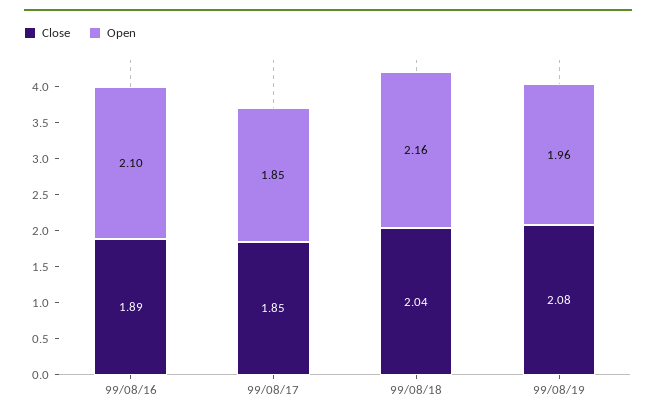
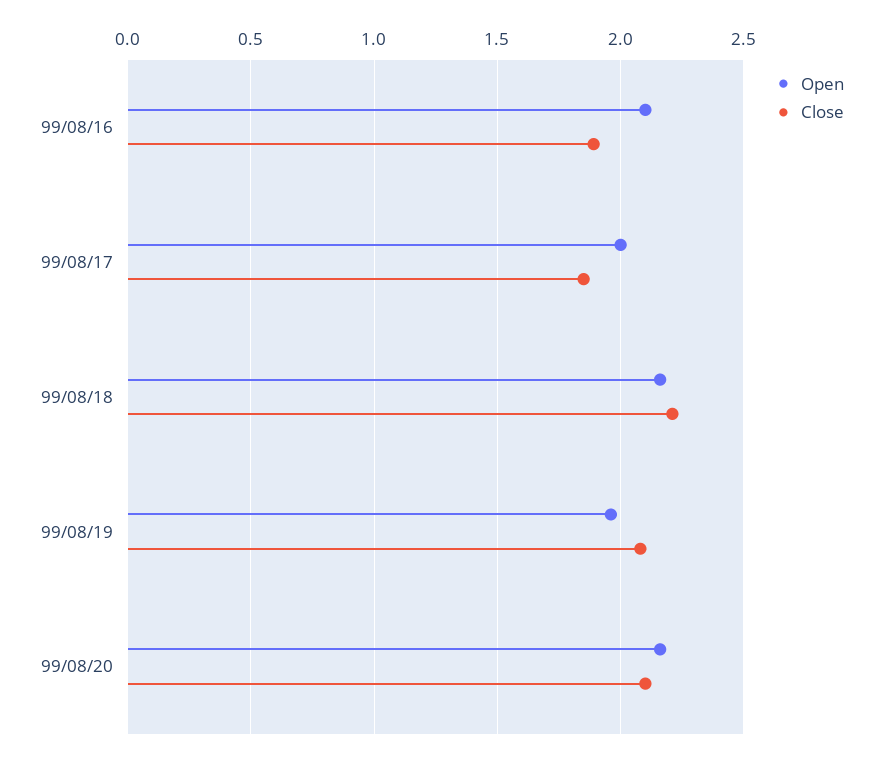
Open, 99/08/17: 1.85 -> 2
Close, 99/08/18: 2.04 -> 2.2
Open, 99/08/20: none -> 2.15
Close, 99/08/20: none -> 2.1

